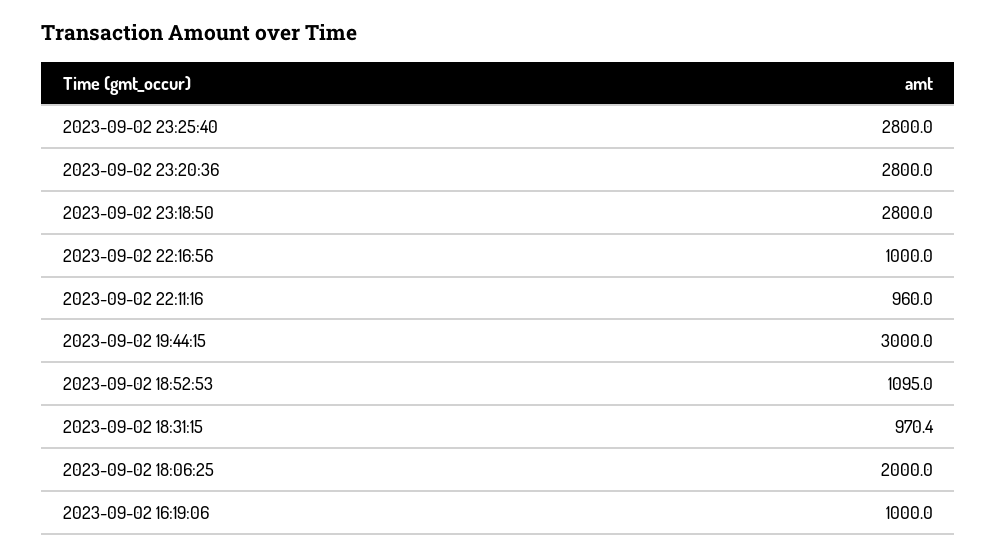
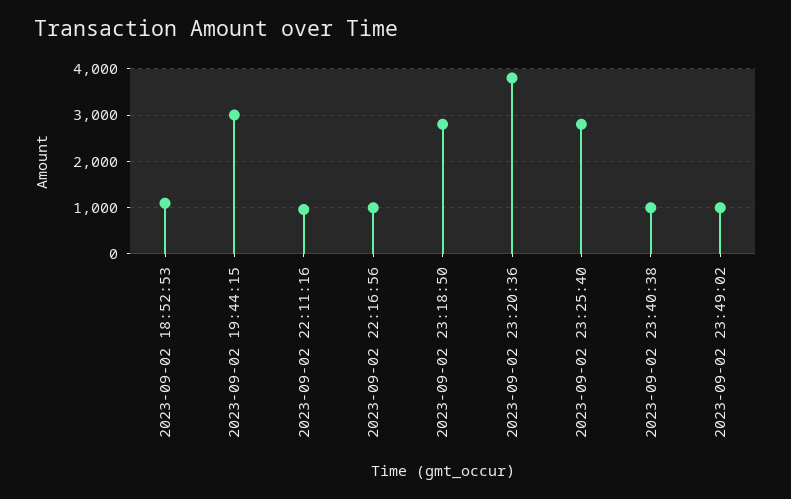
2023-09-02 23:20:36: 2800 -> 3800
2023-09-02 18:31:15: 970.4 -> none
2023-09-02 18:06:25: 2000 -> none
2023-09-02 16:19:06: 1000 -> none
2023-09-02 23:40:38: none -> 1000
2023-09-02 23:49:02: none -> 1000

